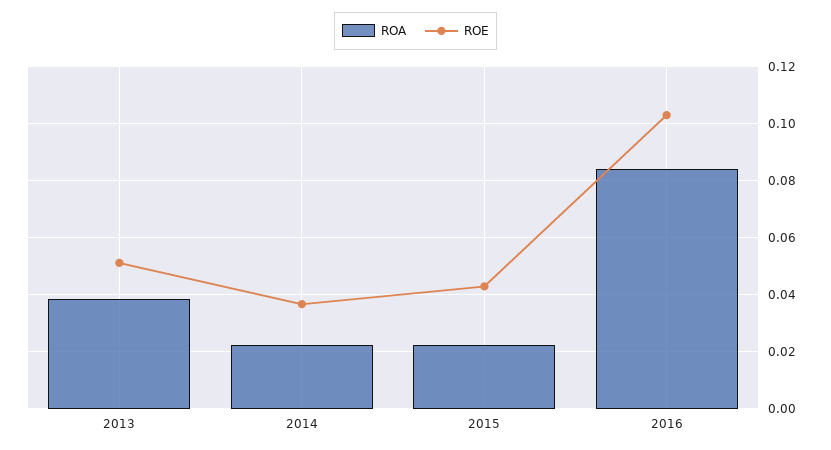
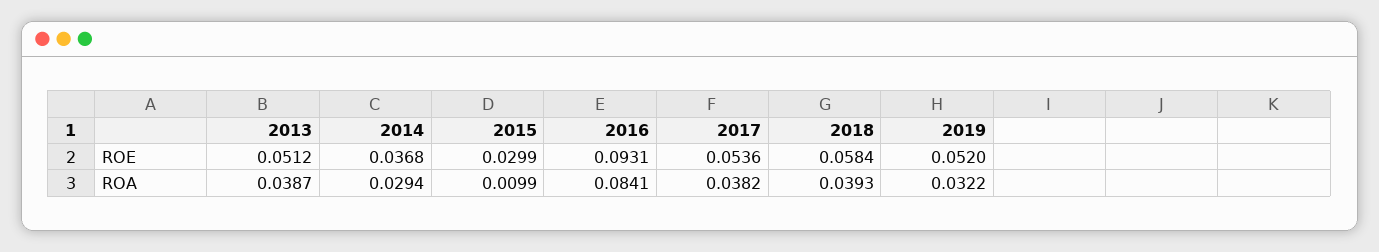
ROA, 2014: 0.0225 -> 0.0294
ROA, 2015: 0.0225 -> 0.0099
ROE, 2015: 0.0425 -> 0.0299
ROE, 2016: 0.1025 -> 0.0931
ROE, 2017: none -> 0.0536
ROE, 2018: none -> 0.0584
ROE, 2019: none -> 0.052
ROA, 2017: none -> 0.0382
ROA, 2018: none -> 0.0393
ROA, 2019: none -> 0.0322

